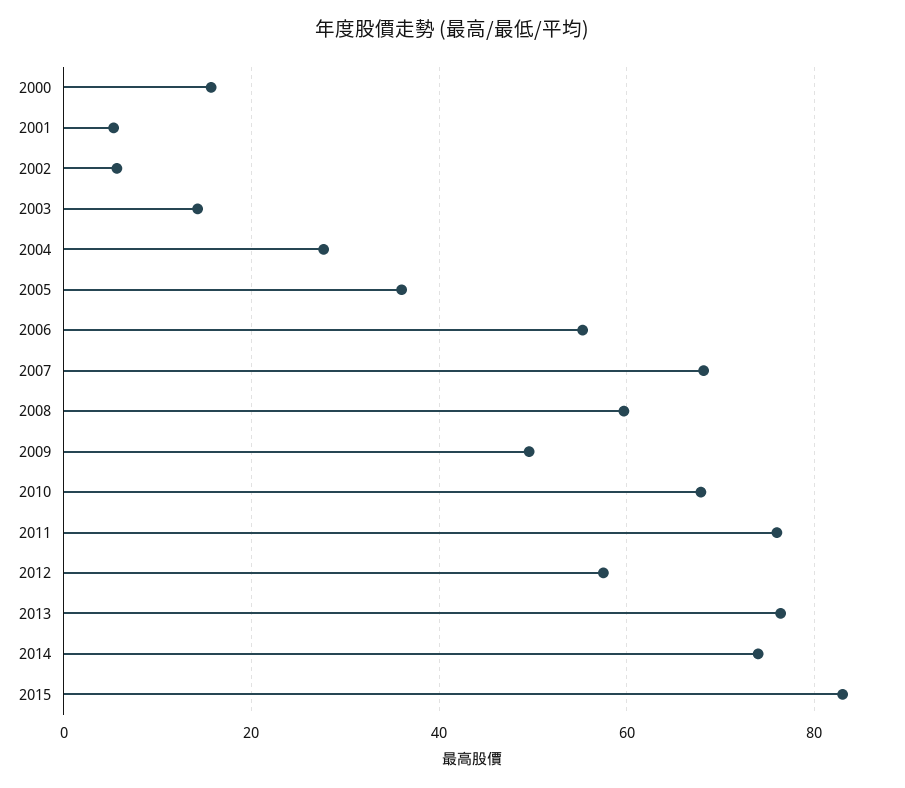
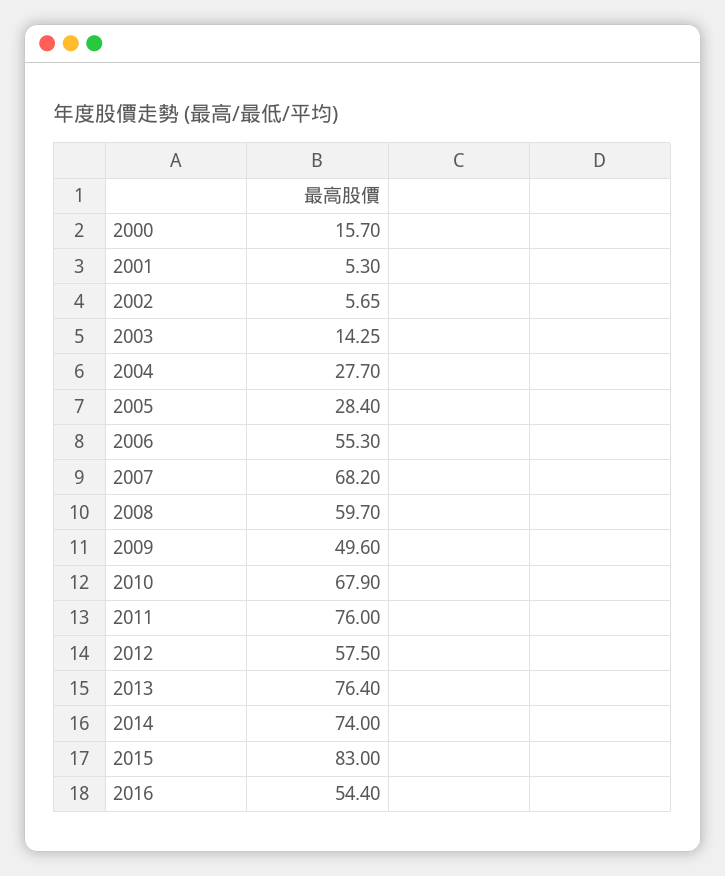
2005: 36 -> 28.4
2016: none -> 54.4

